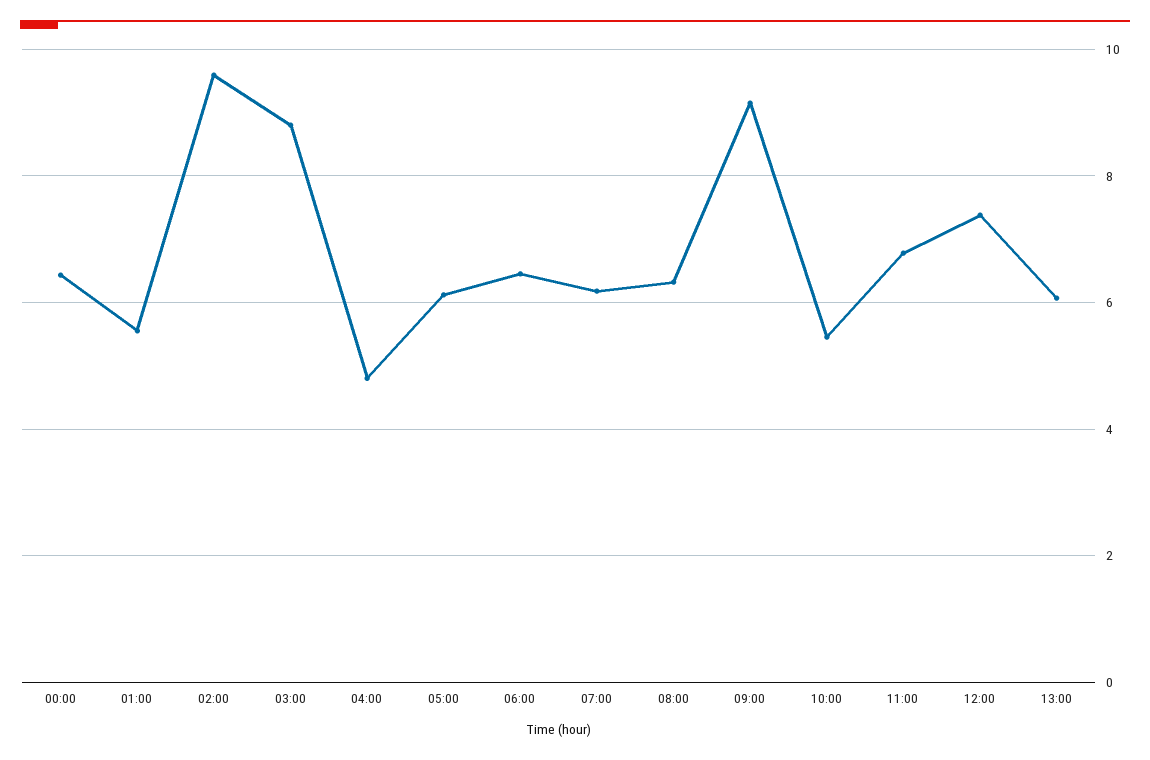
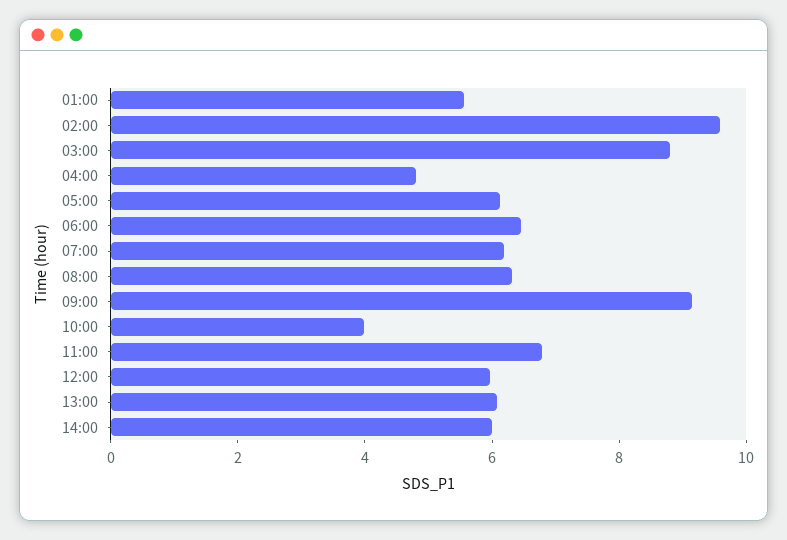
00:00: 6.4 -> none
10:00: 5.4 -> 4
12:00: 7.4 -> 6
14:00: none -> 6

